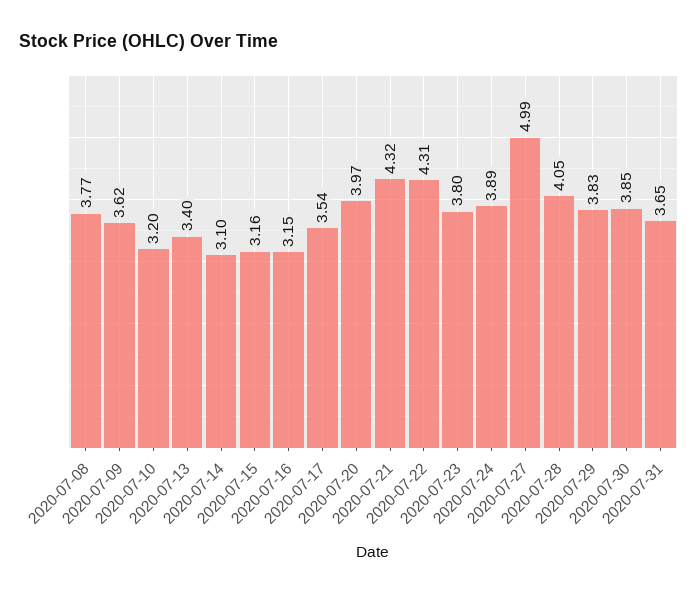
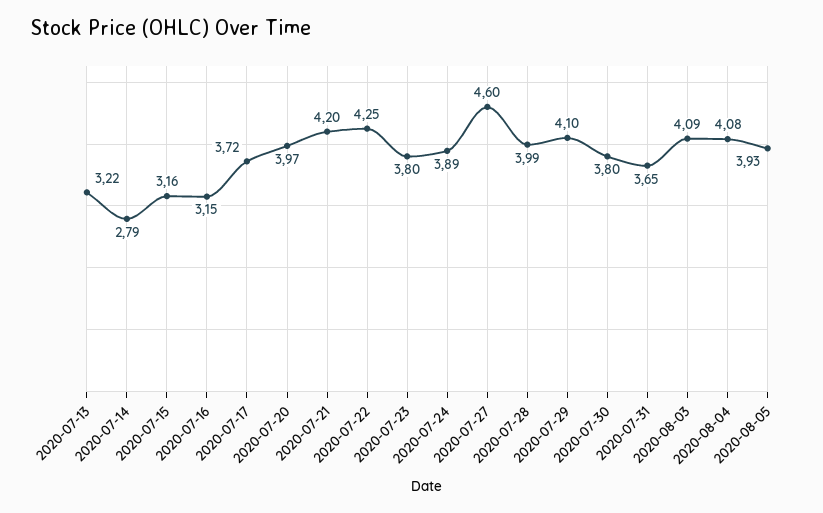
2020-07-08: 3.77 -> none
2020-07-09: 3.62 -> none
2020-07-10: 3.2 -> none
2020-07-13: 3.4 -> 3.22
2020-07-14: 3.1 -> 2.79
2020-07-17: 3.54 -> 3.72
2020-07-21: 4.32 -> 4.2
2020-07-22: 4.31 -> 4.25
2020-07-27: 4.99 -> 4.6
2020-07-28: 4.05 -> 3.99
2020-07-29: 3.83 -> 4.1
2020-07-30: 3.85 -> 3.8
2020-08-03: none -> 4.09
2020-08-04: none -> 4.08
2020-08-05: none -> 3.93

